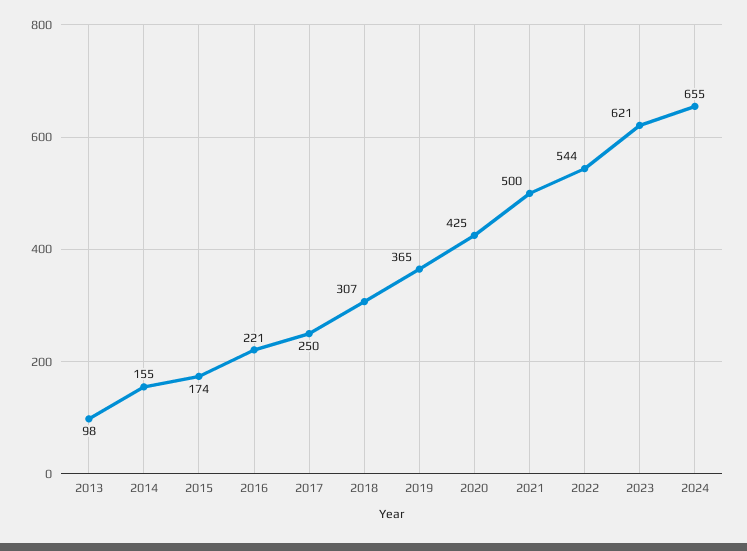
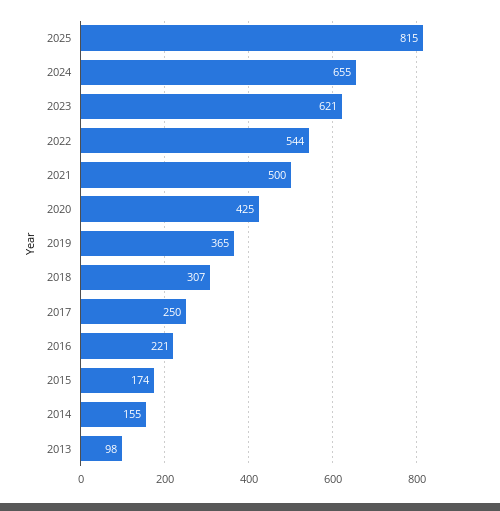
2025: none -> 815

